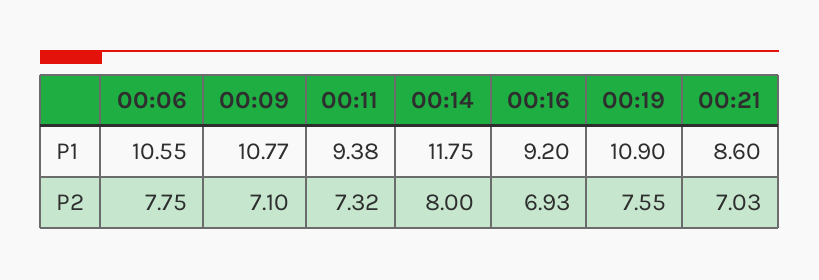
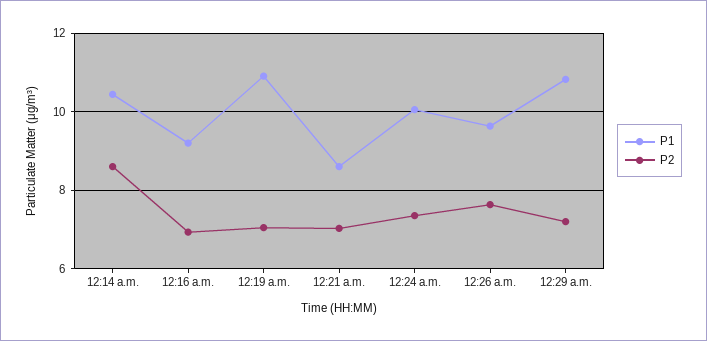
P1, 00:06: 10.55 -> none
P1, 00:09: 10.77 -> none
P1, 00:11: 9.38 -> none
P1, 00:14: 11.75 -> 10.4
P2, 00:06: 7.75 -> none
P2, 00:09: 7.1 -> none
P2, 00:11: 7.32 -> none
P2, 00:14: 8 -> 8.6
P2, 00:19: 7.55 -> 7
P1, 12:24 a.m.: none -> 10
P2, 12:24 a.m.: none -> 7.4
P1, 12:26 a.m.: none -> 9.6
P2, 12:26 a.m.: none -> 7.6
P1, 12:29 a.m.: none -> 10.8
P2, 12:29 a.m.: none -> 7.2

